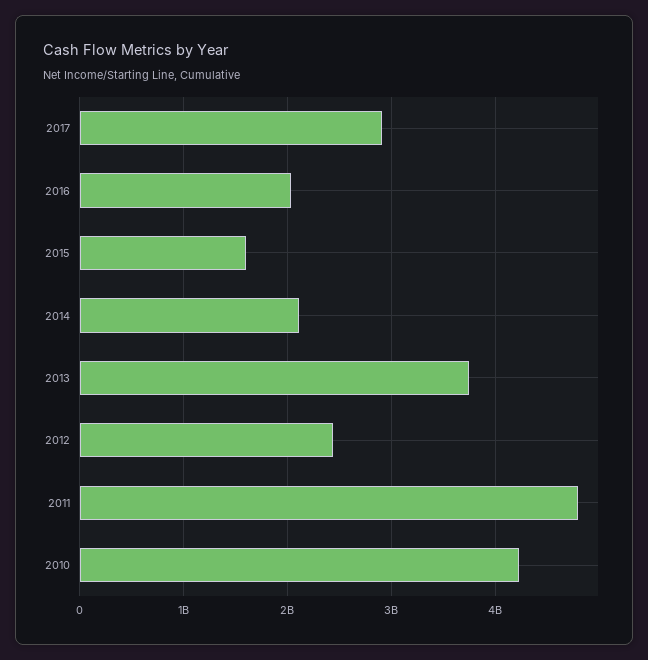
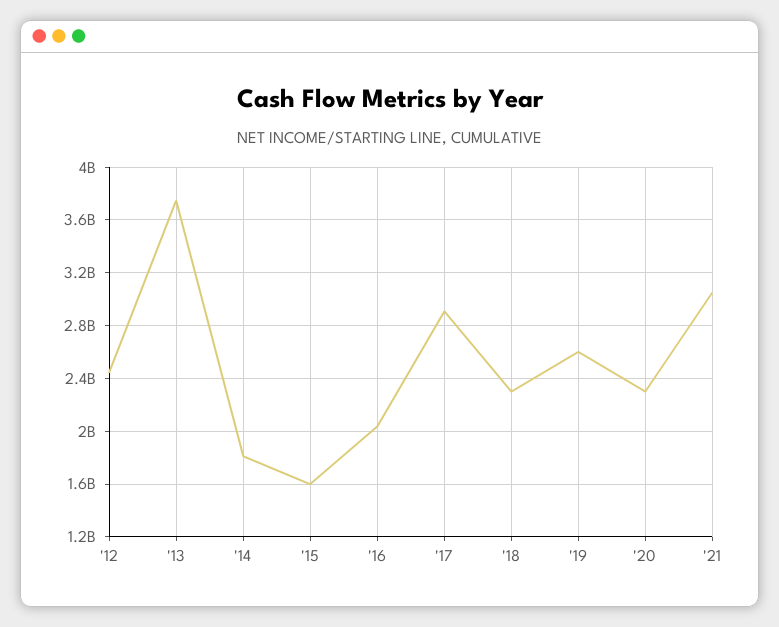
2014: 2100000000 -> 1800000000
2011: 4800000000 -> none
2010: 4200000000 -> none
'18: none -> 2300000000
'19: none -> 2600000000
'20: none -> 2300000000
'21: none -> 3050000000

